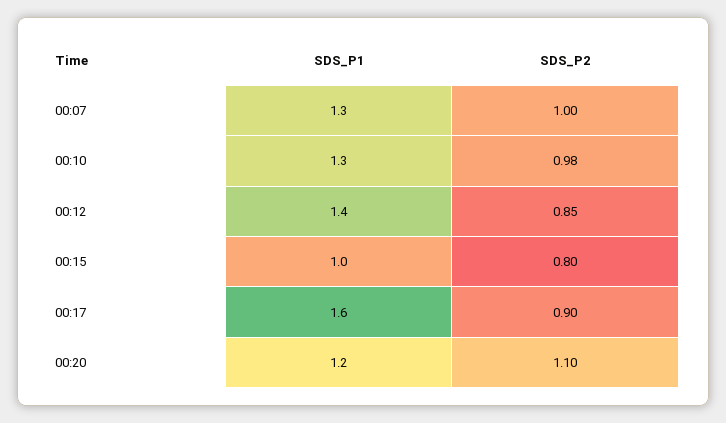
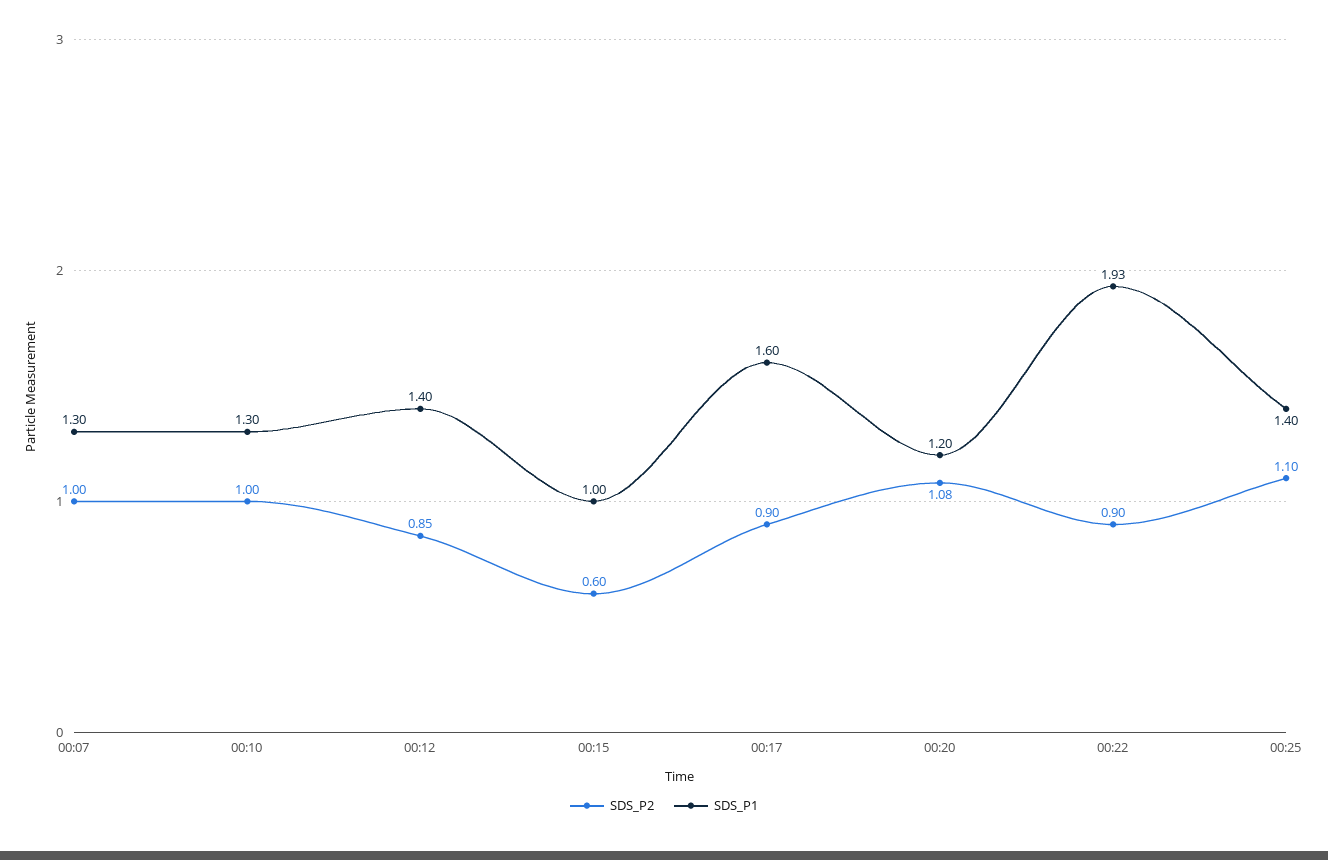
SDS_P2, 00:10: 0.98 -> 1
SDS_P2, 00:15: 0.8 -> 0.6
SDS_P2, 00:20: 1.1 -> 1.08
SDS_P2, 00:22: none -> 0.9
SDS_P1, 00:22: none -> 1.93
SDS_P2, 00:25: none -> 1.1
SDS_P1, 00:25: none -> 1.4

